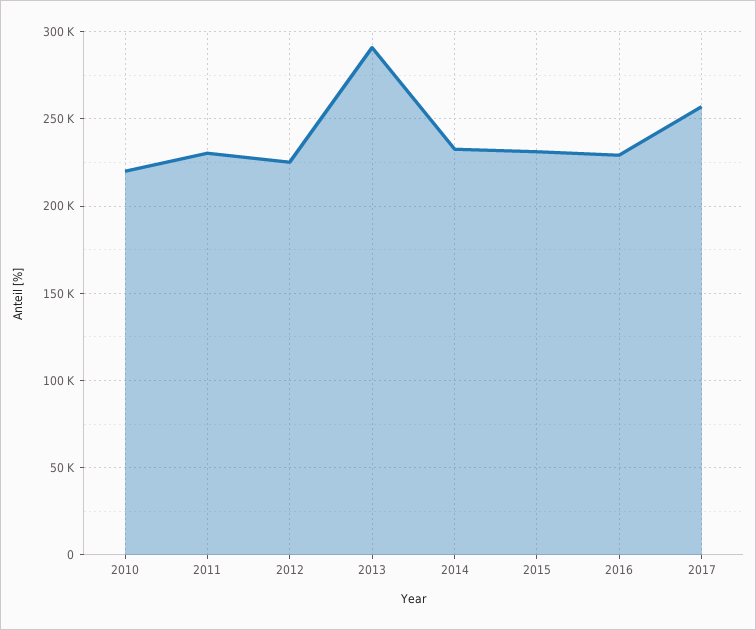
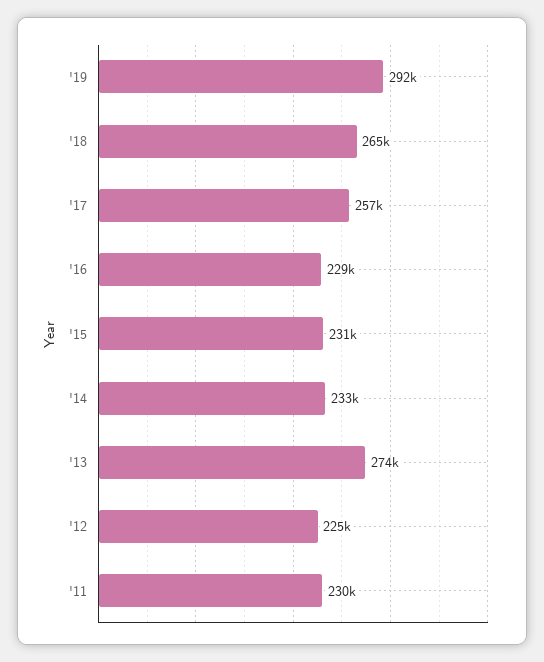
2010: 220000 -> none
2013: 290000 -> 274000
'19: none -> 292000
'18: none -> 265000

